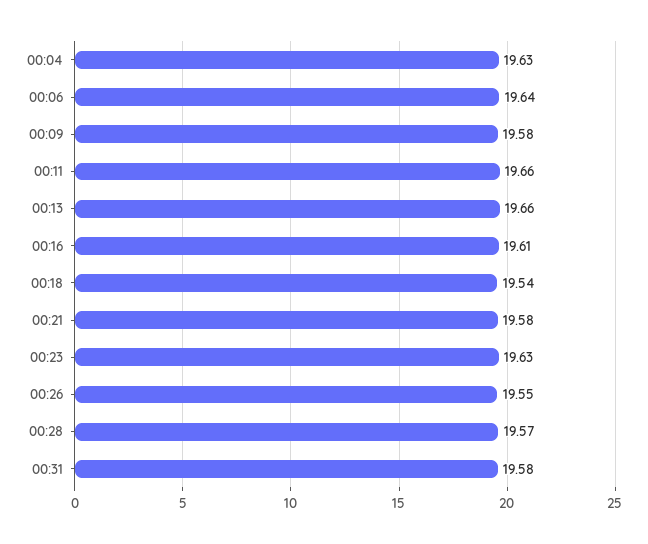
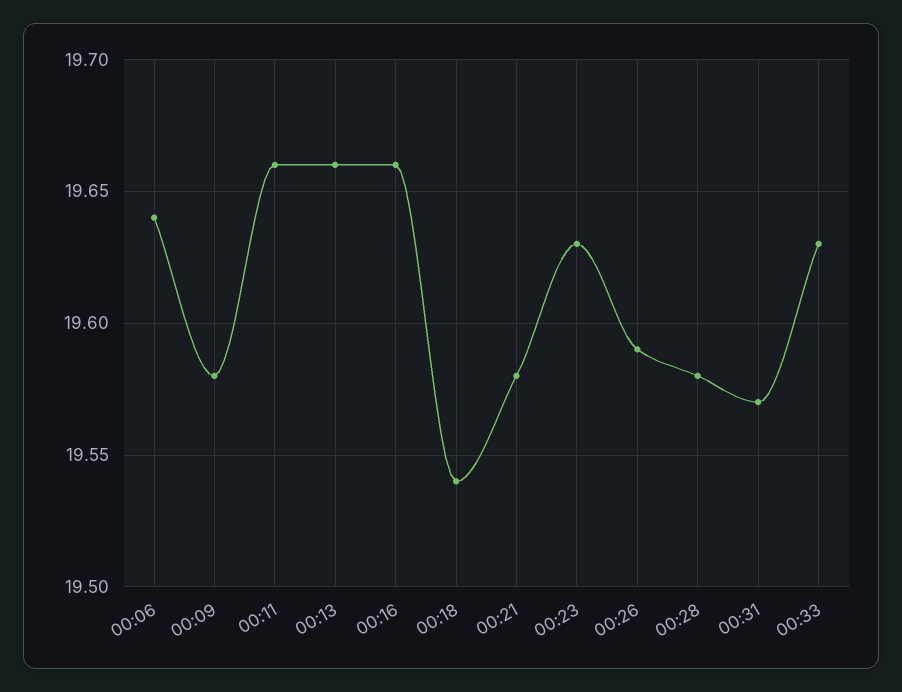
00:04: 19.63 -> none
00:16: 19.61 -> 19.66
00:26: 19.55 -> 19.59
00:28: 19.57 -> 19.58
00:31: 19.58 -> 19.57
00:33: none -> 19.63

